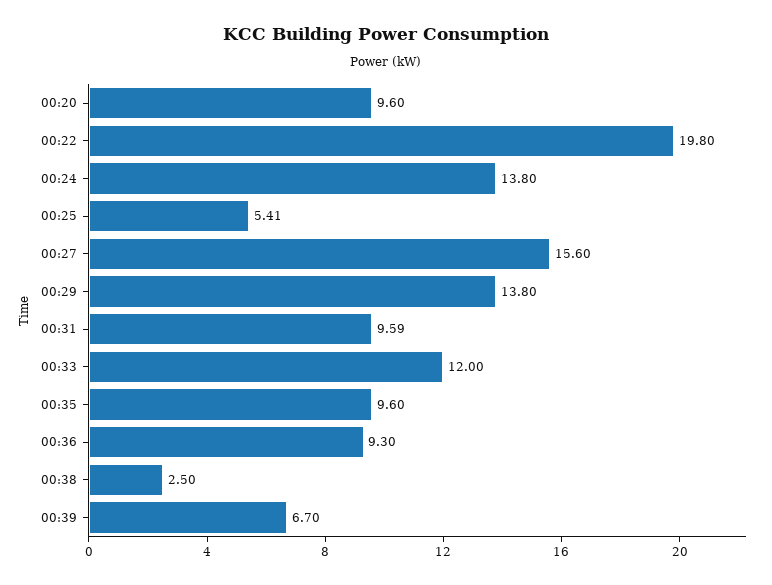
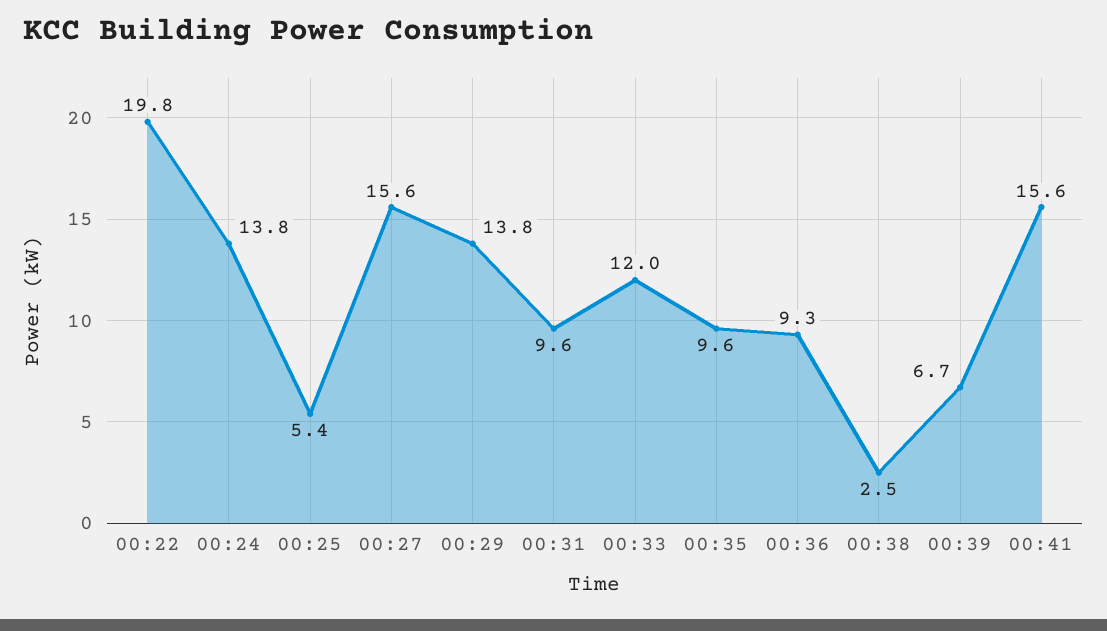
00:20: 9.6 -> none
00:41: none -> 15.6

